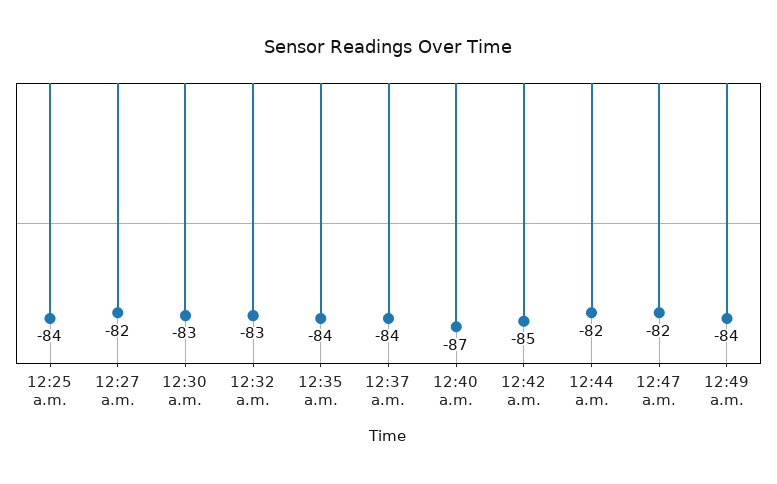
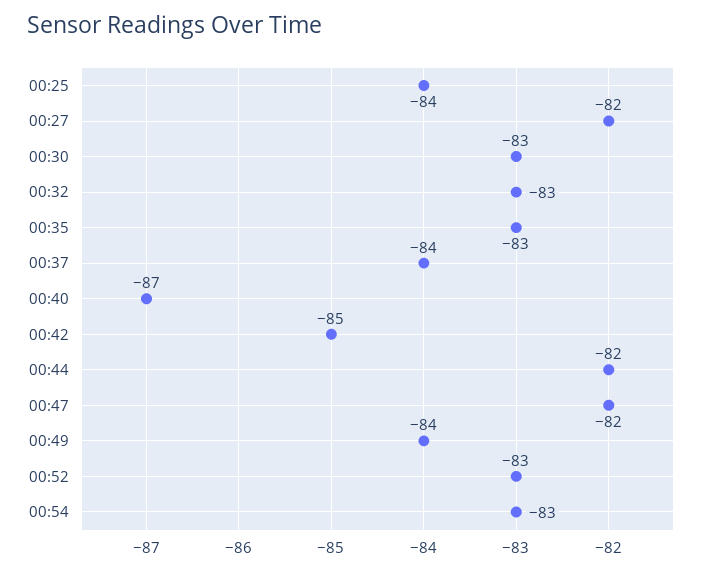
12:35 a.m.: -84 -> -83
00:52: none -> -83
00:54: none -> -83

